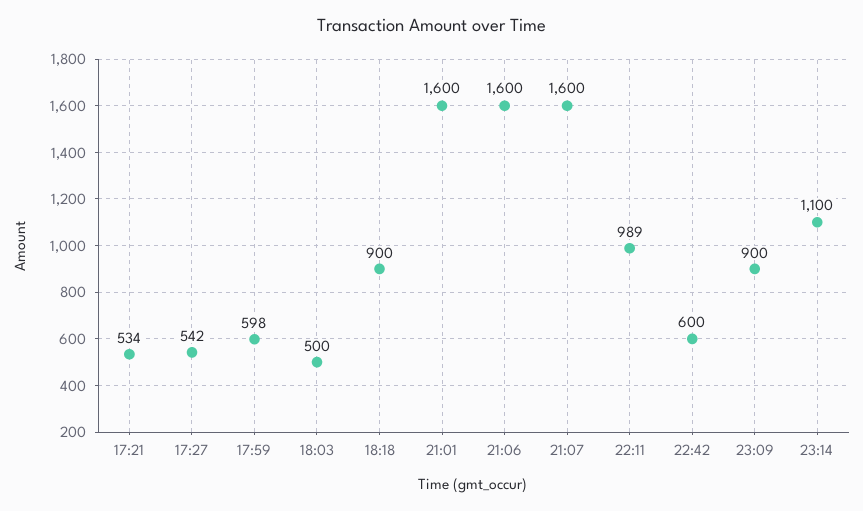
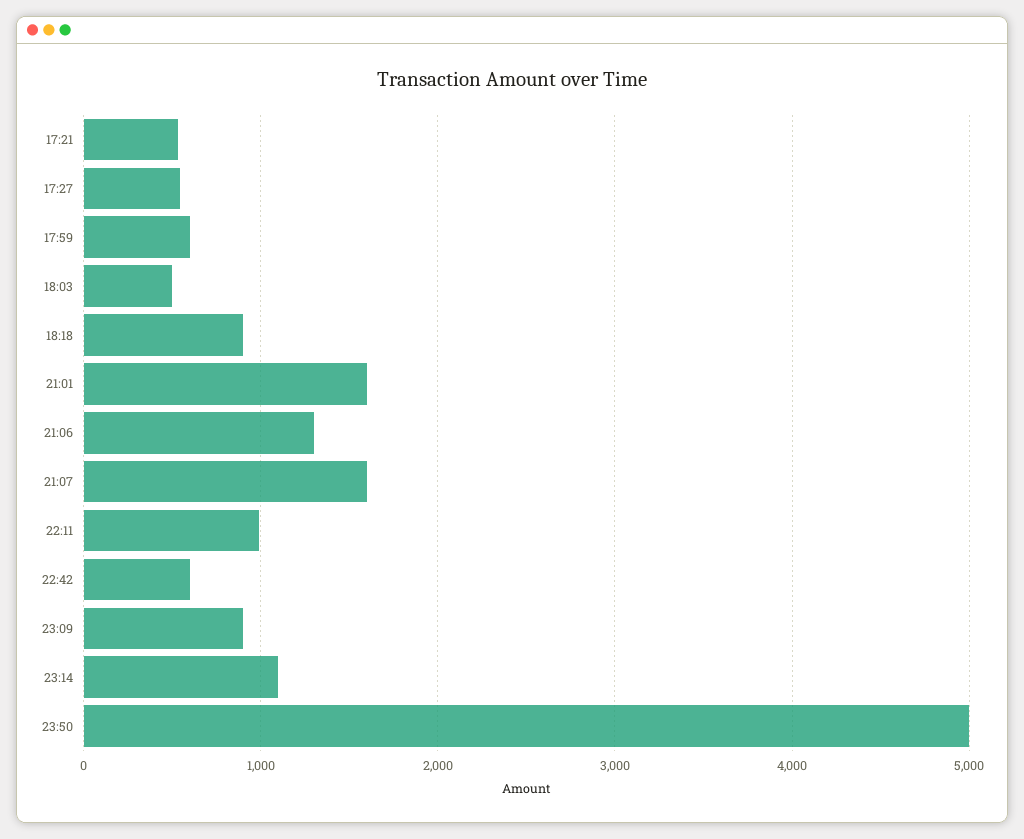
21:06: 1600 -> 1300
23:50: none -> 5000

